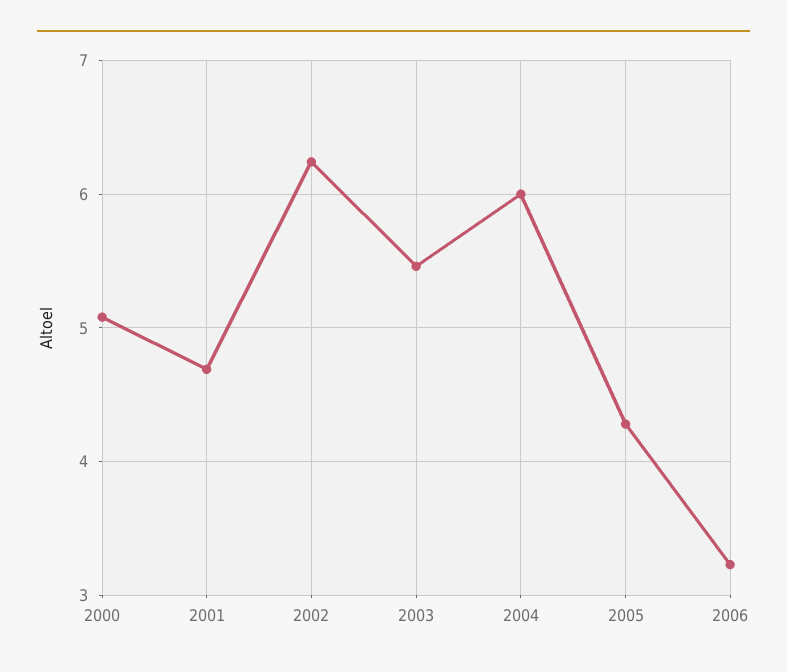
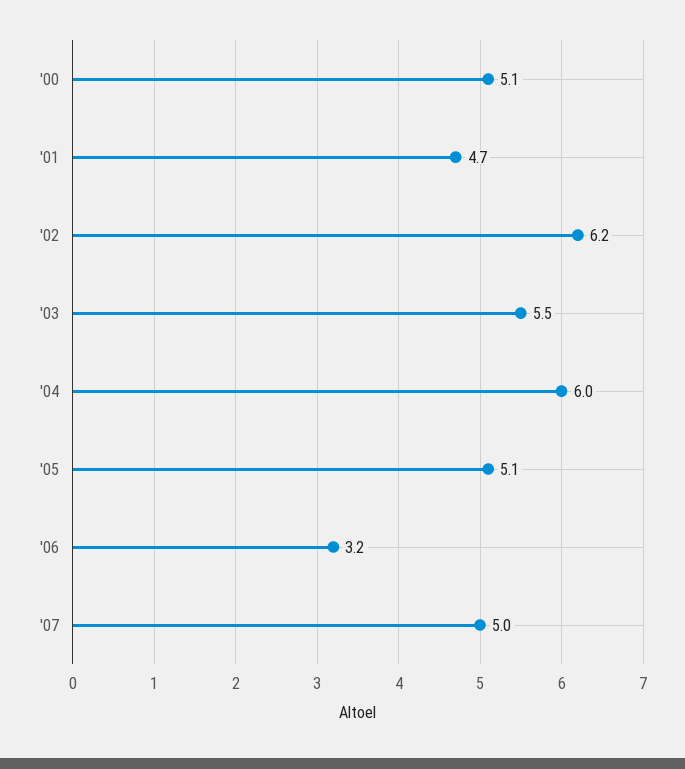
2005: 4.3 -> 5.1
'07: none -> 5

